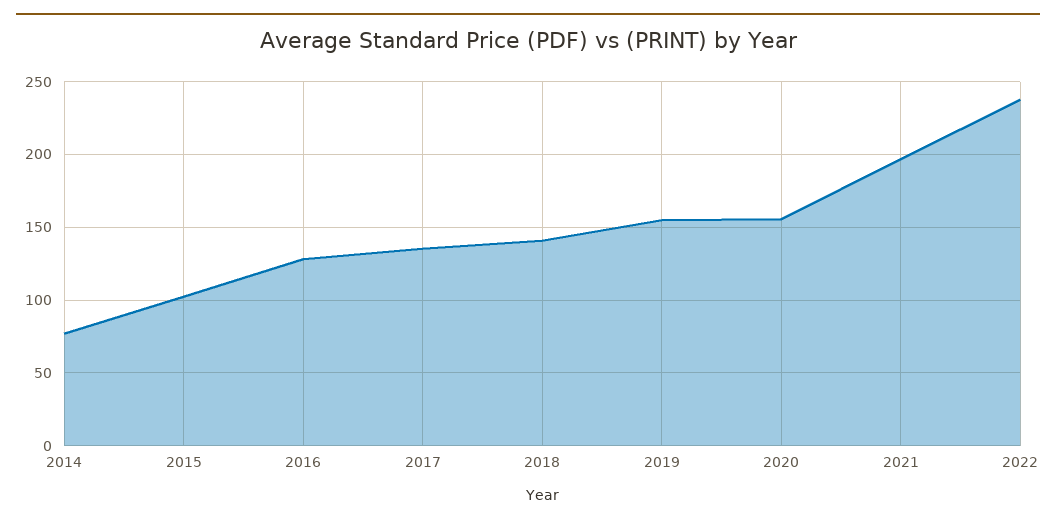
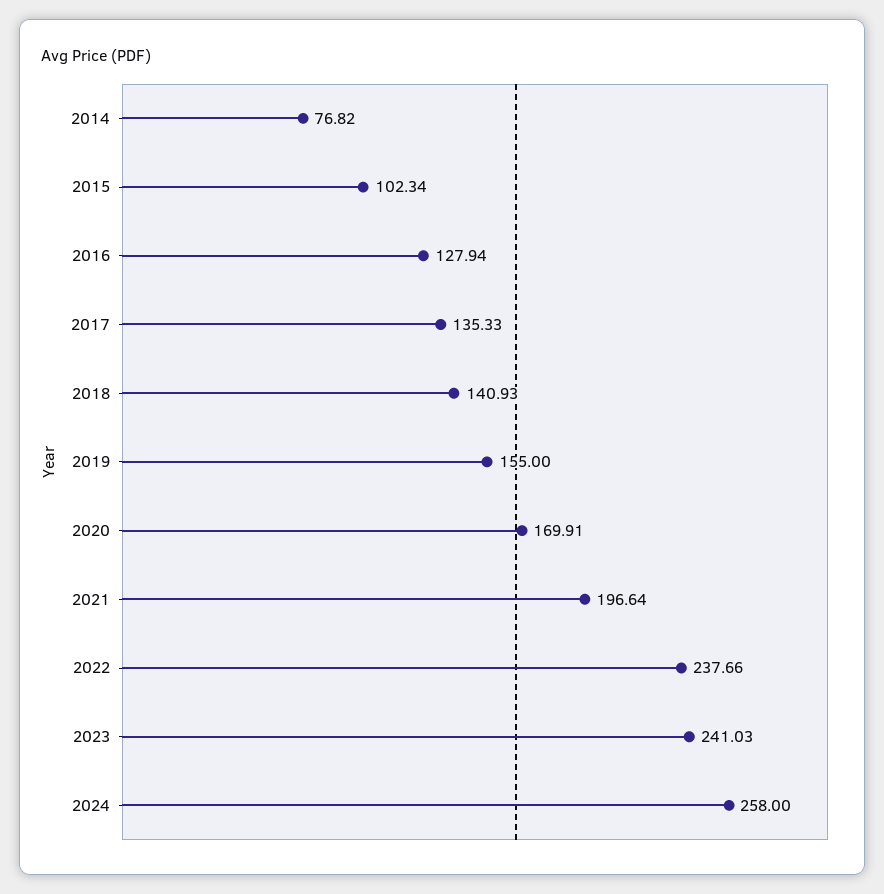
2020: 155 -> 169.91
2023: none -> 241.03
2024: none -> 258

